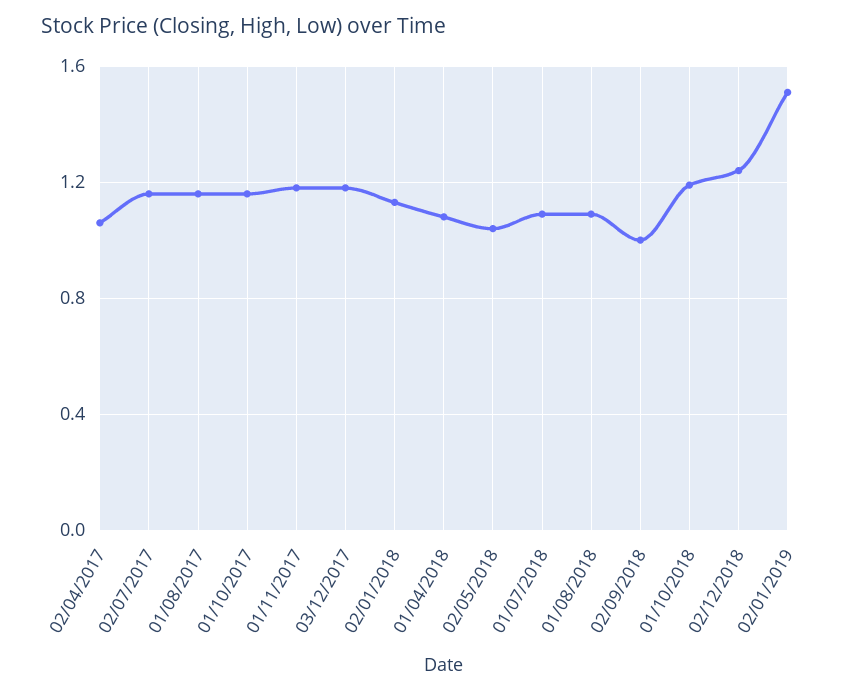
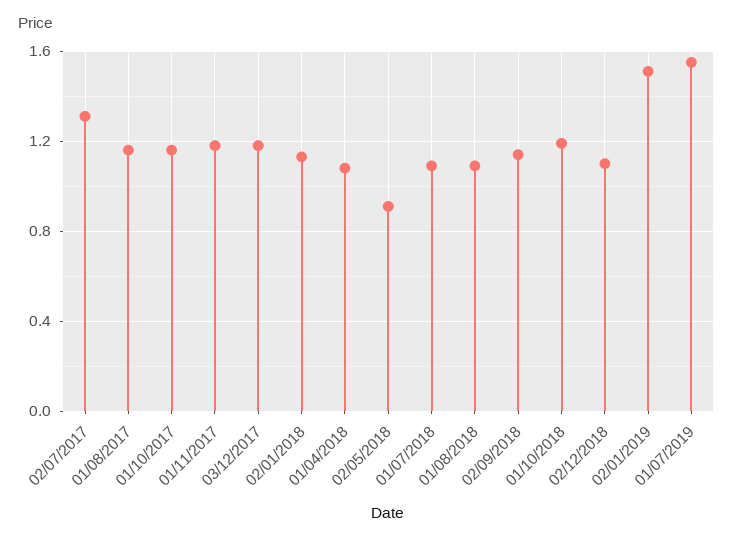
02/04/2017: 1.05 -> none
02/07/2017: 1.15 -> 1.3
02/05/2018: 1.05 -> 0.9
02/09/2018: 1 -> 1.15
02/12/2018: 1.25 -> 1.1
01/07/2019: none -> 1.55

